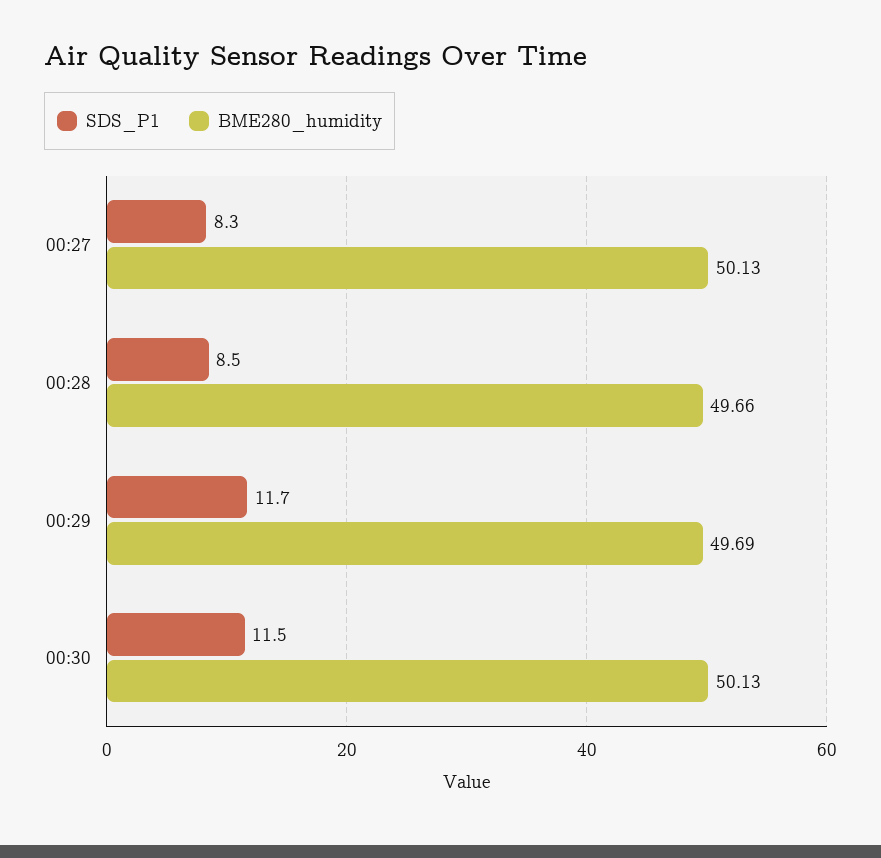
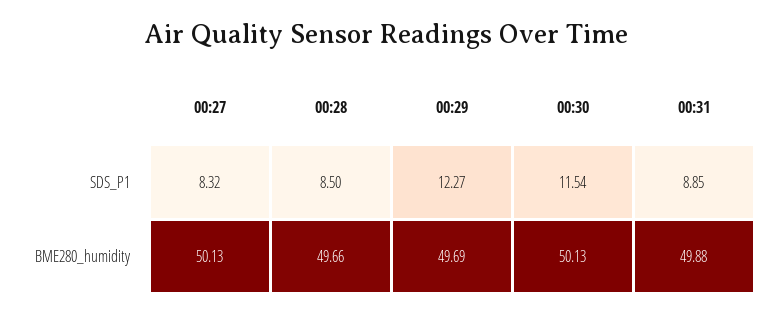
SDS_P1, 00:29: 11.7 -> 12.27
SDS_P1, 00:31: none -> 8.85
BME280_humidity, 00:31: none -> 49.88

